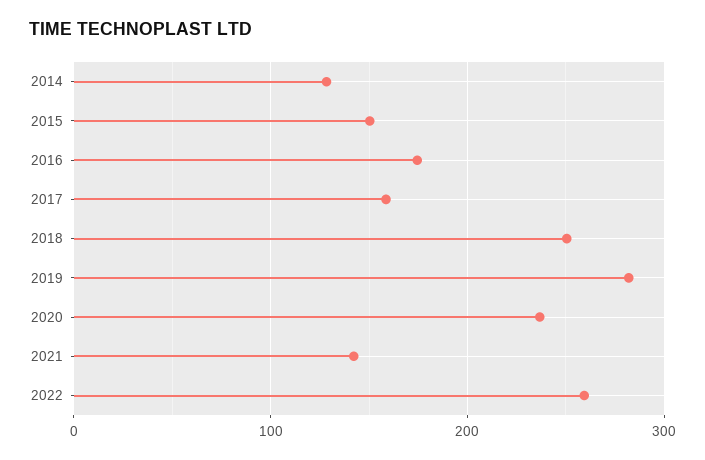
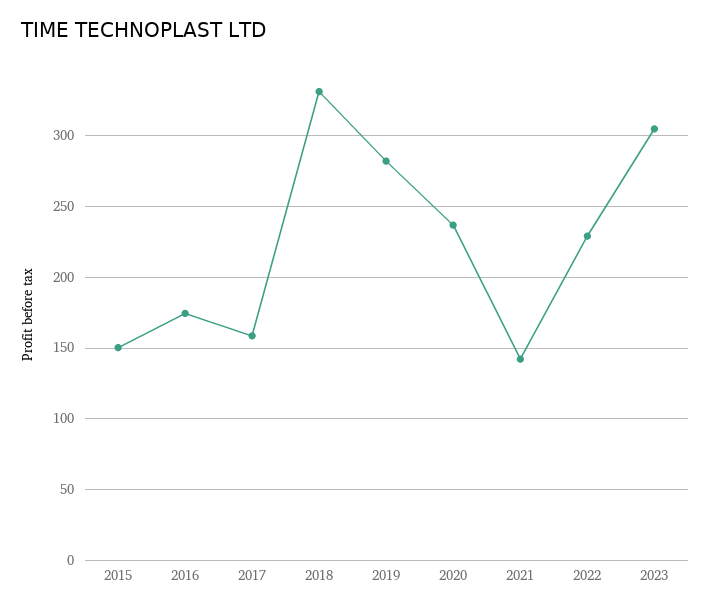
2014: 130 -> none
2018: 250 -> 330
2022: 260 -> 230
2023: none -> 305

